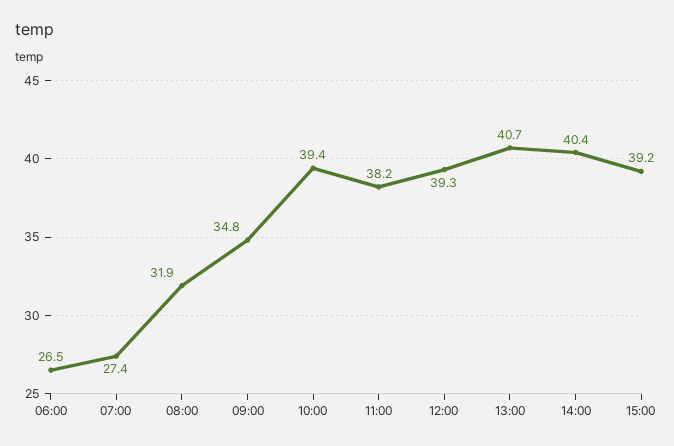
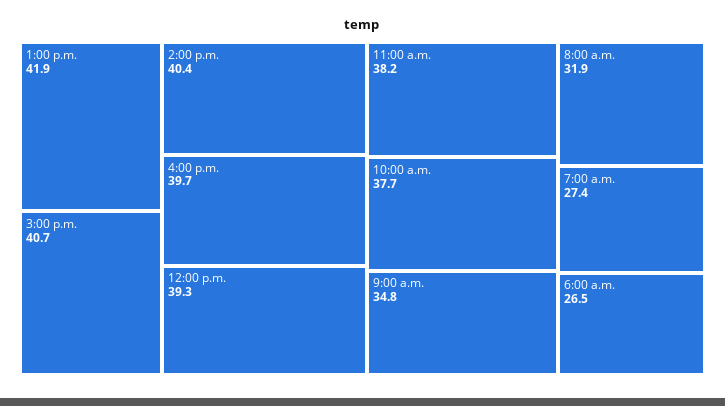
10:00: 39.4 -> 37.7
13:00: 40.7 -> 41.9
15:00: 39.2 -> 40.7
4:00 p.m.: none -> 39.7

